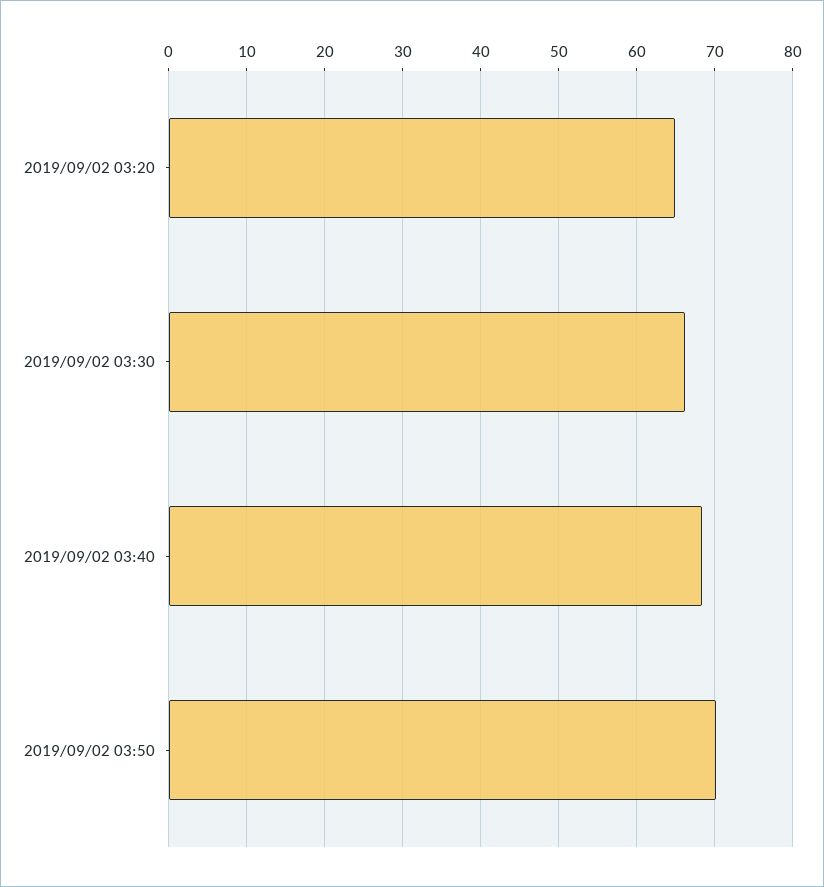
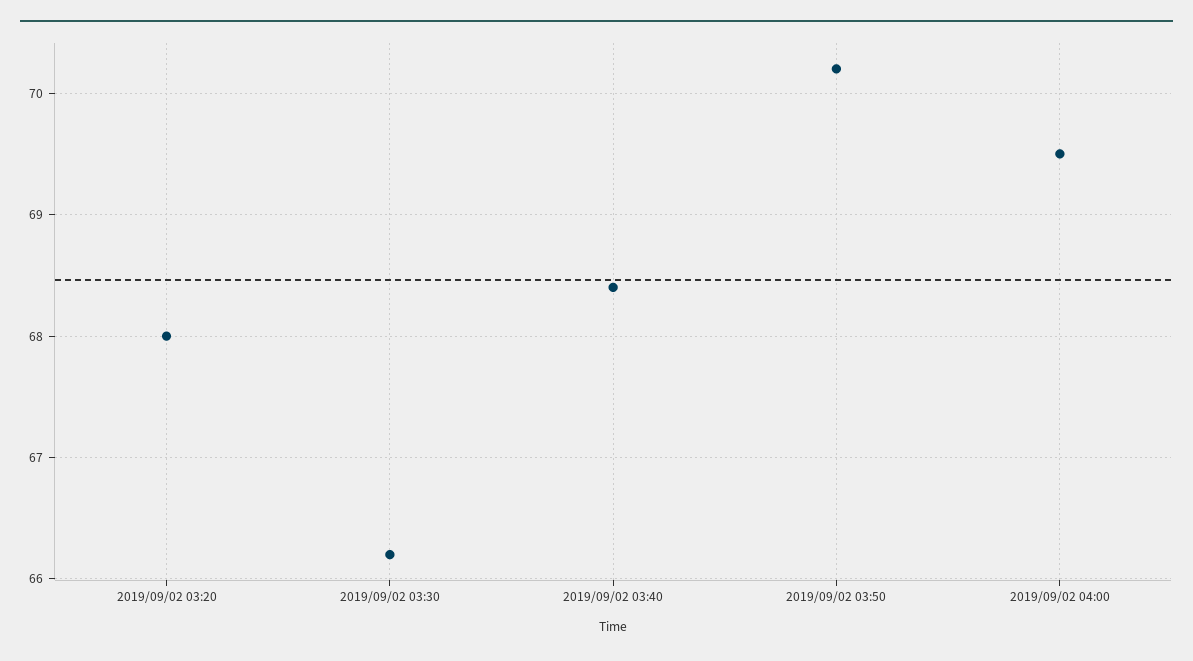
2019/09/02 03:20: 65 -> 68
2019/09/02 04:00: none -> 69.5

